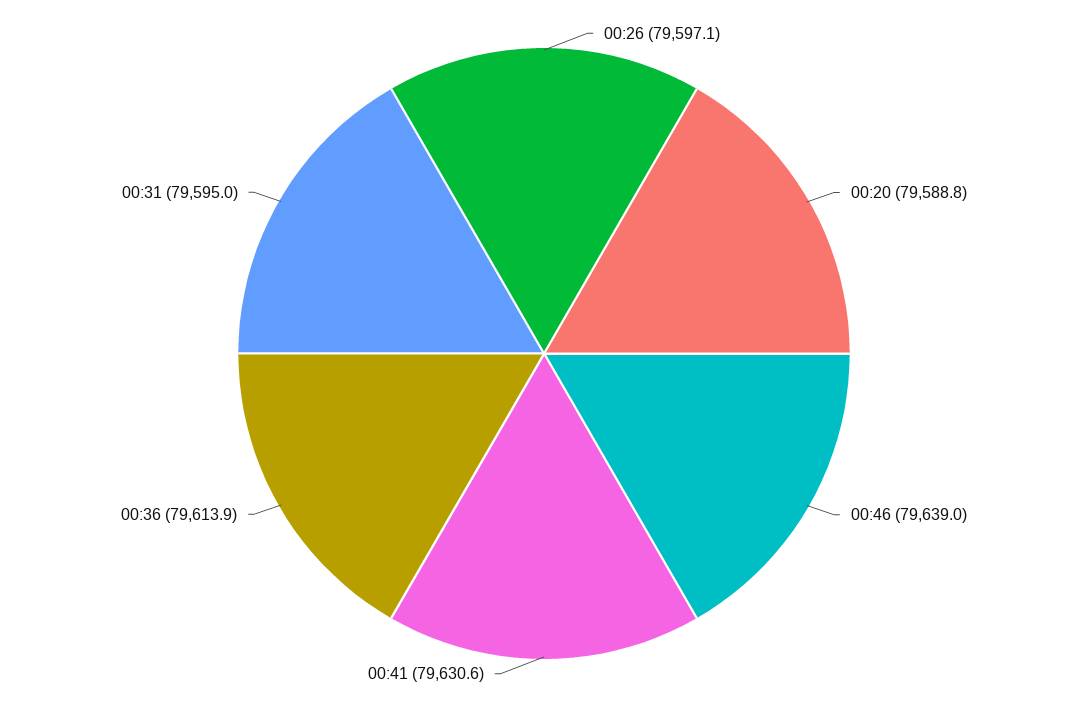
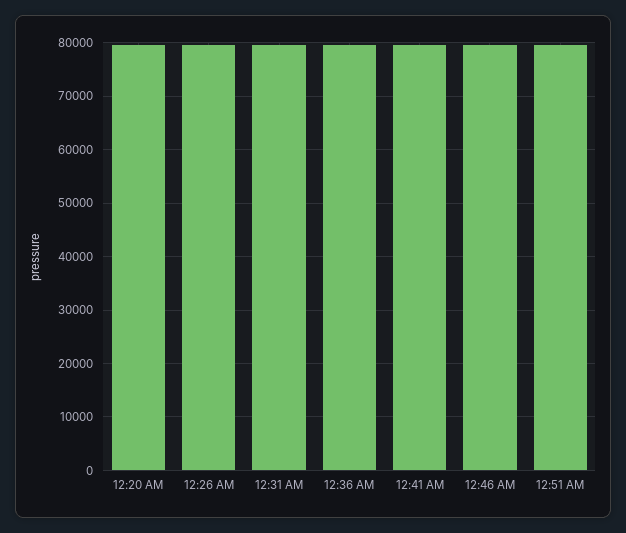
12:51 AM: none -> 80000

